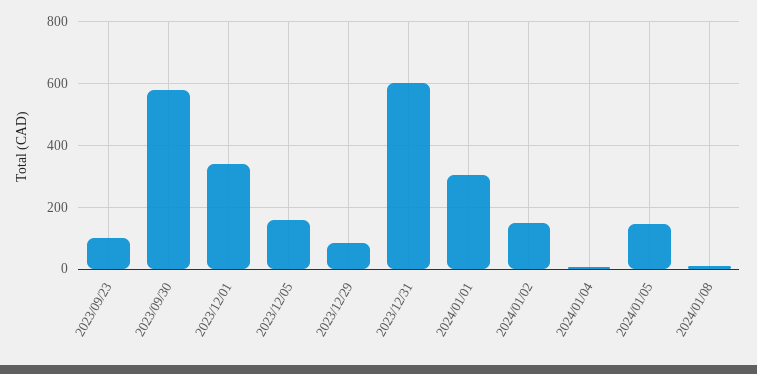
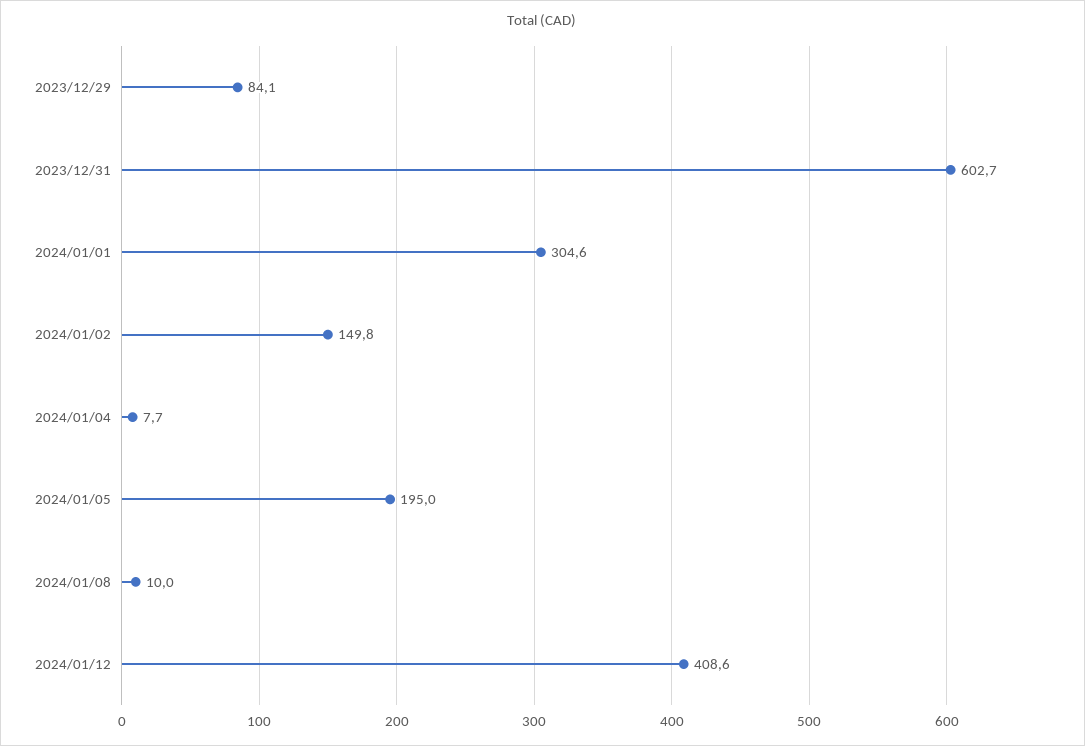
2023/09/23: 100 -> none
2023/09/30: 580 -> none
2023/12/01: 340 -> none
2023/12/05: 160 -> none
2024/01/05: 140 -> 195
2024/01/12: none -> 408.6

